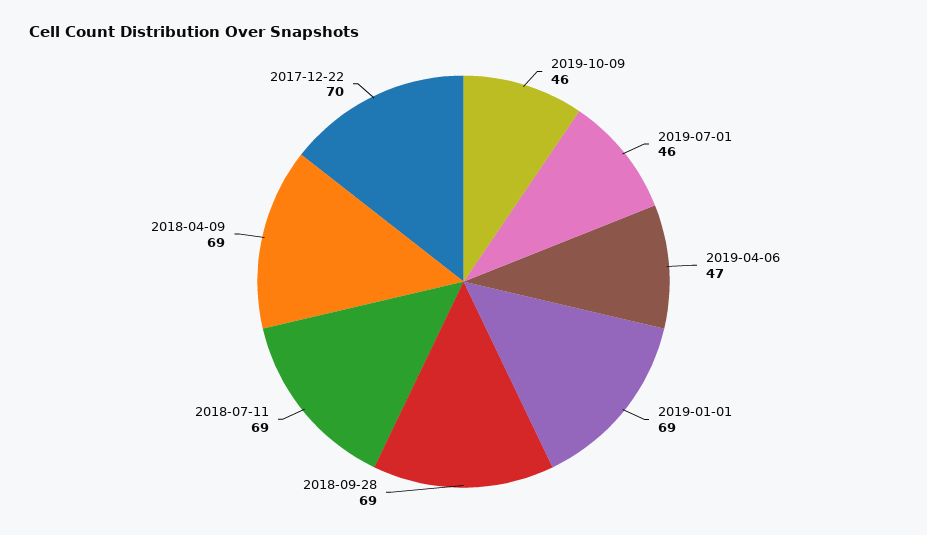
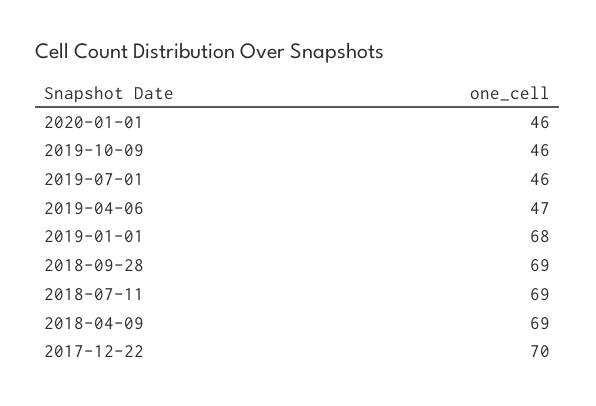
2019-01-01: 69 -> 68
2020-01-01: none -> 46

